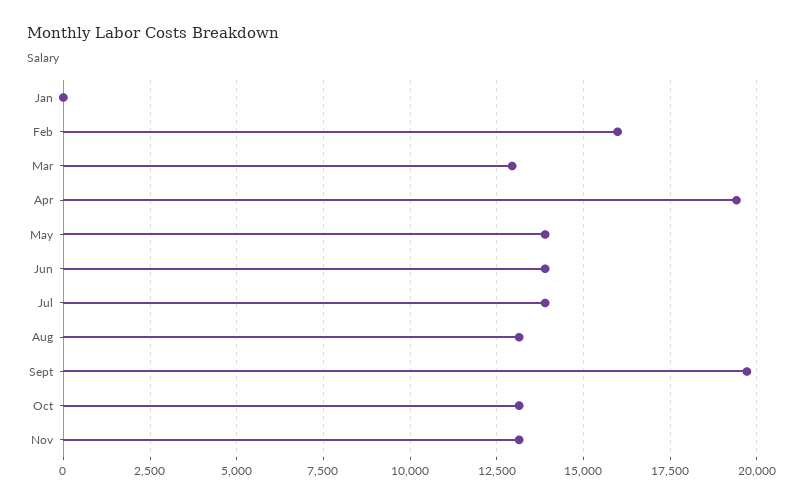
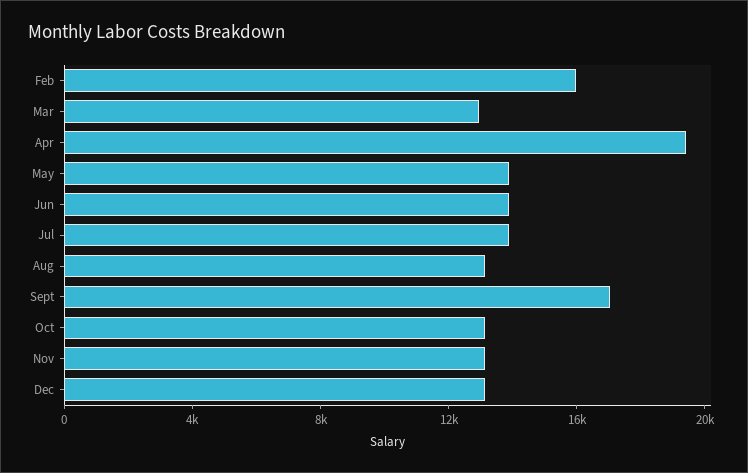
Jan: 0 -> none
Sept: 19750 -> 17000
Dec: none -> 13000

